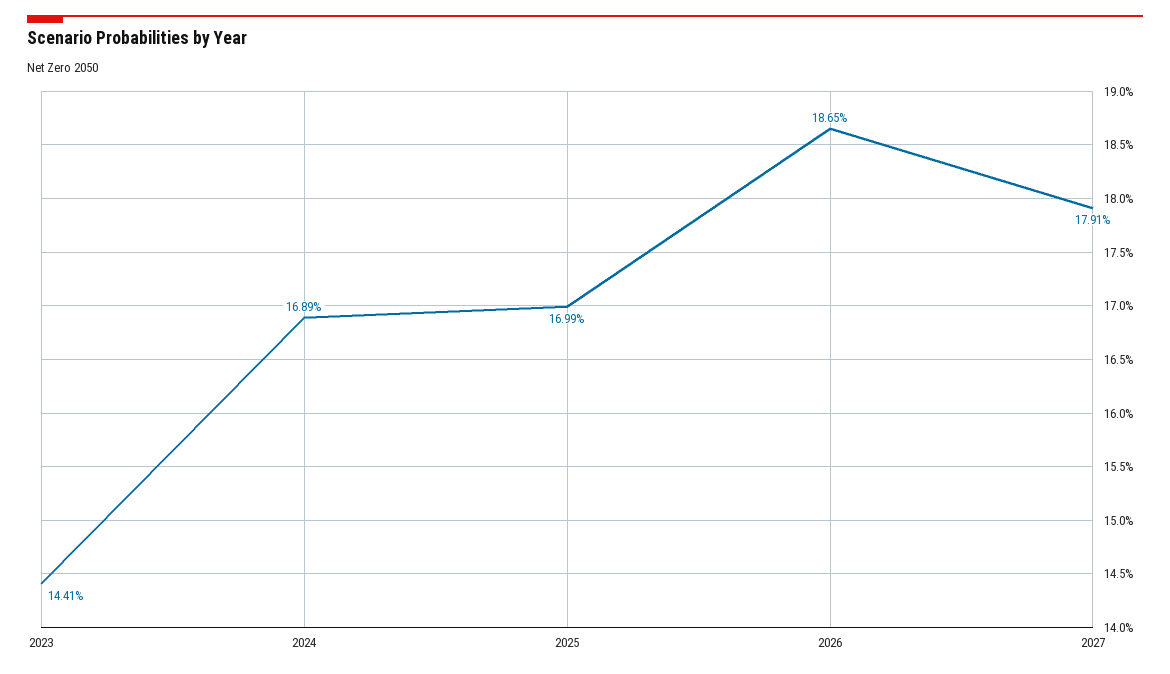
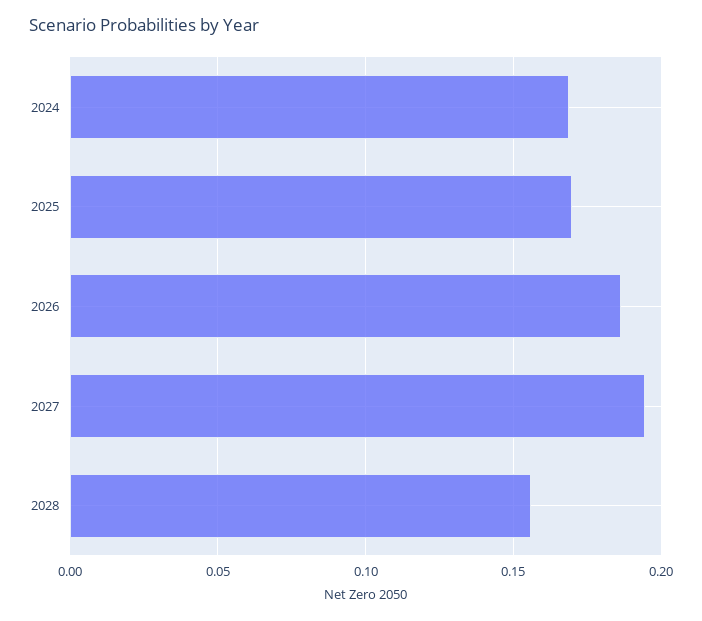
2023: 0.1441 -> none
2027: 0.1791 -> 0.195
2028: none -> 0.155

